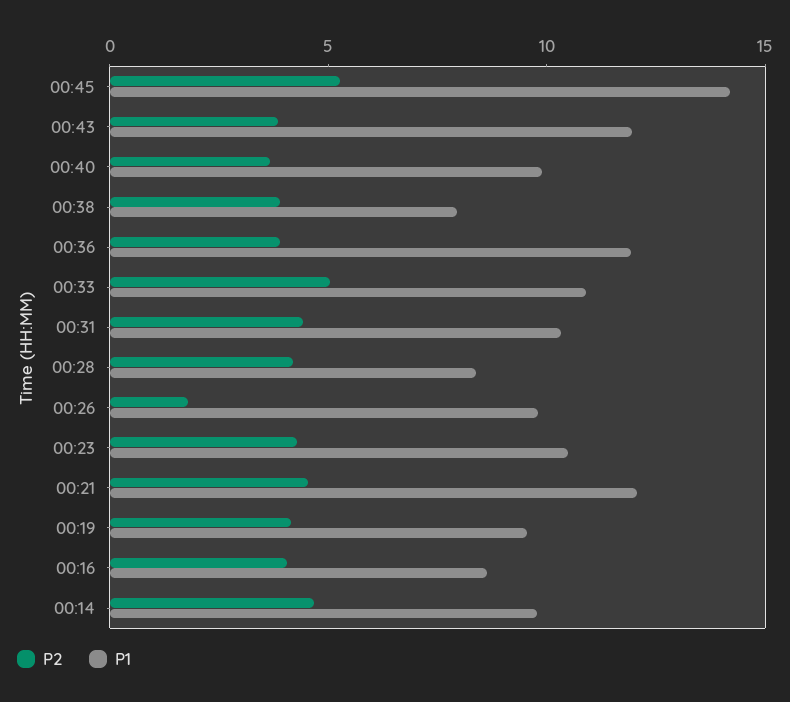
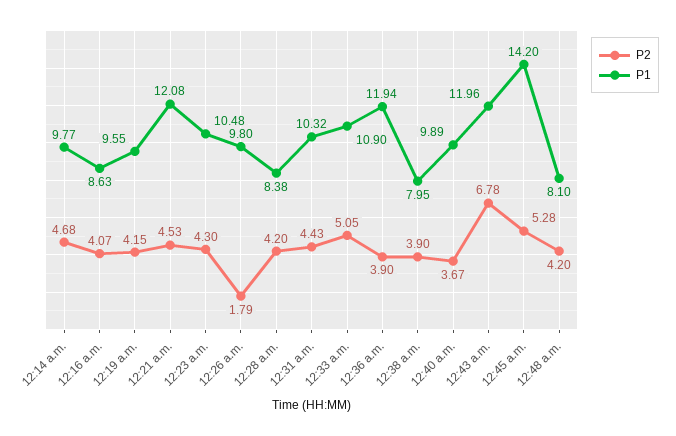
P2, 00:43: 4 -> 6.78
P2, 12:48 a.m.: none -> 4.2
P1, 12:48 a.m.: none -> 8.1

